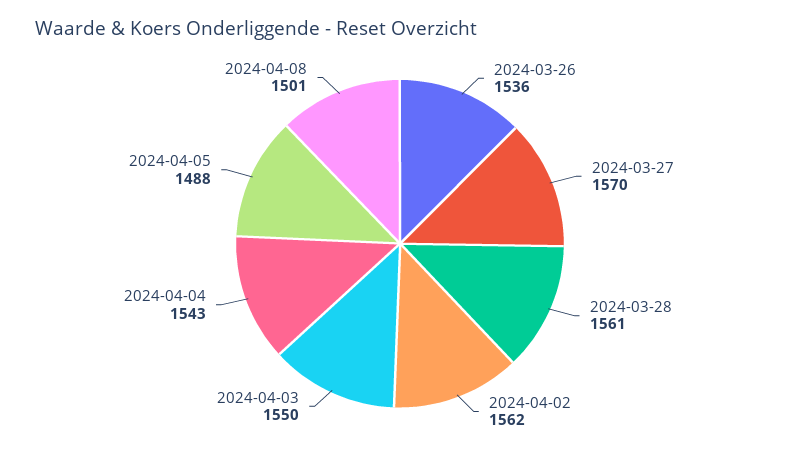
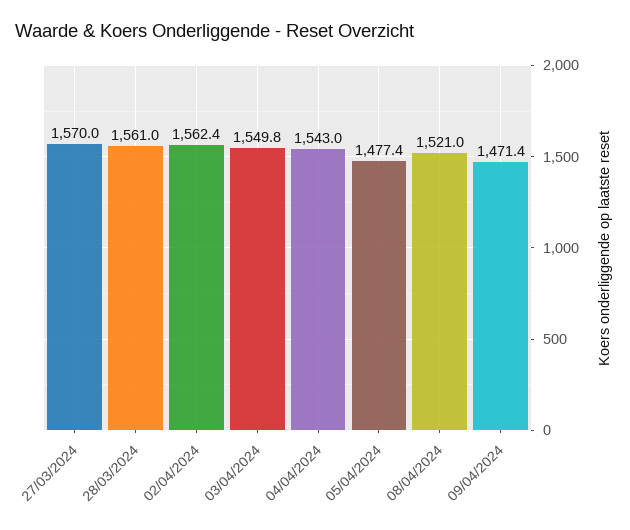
2024-03-26: 1536 -> none
2024-04-05: 1488 -> 1477.4
2024-04-08: 1501 -> 1521
09/04/2024: none -> 1471.4

